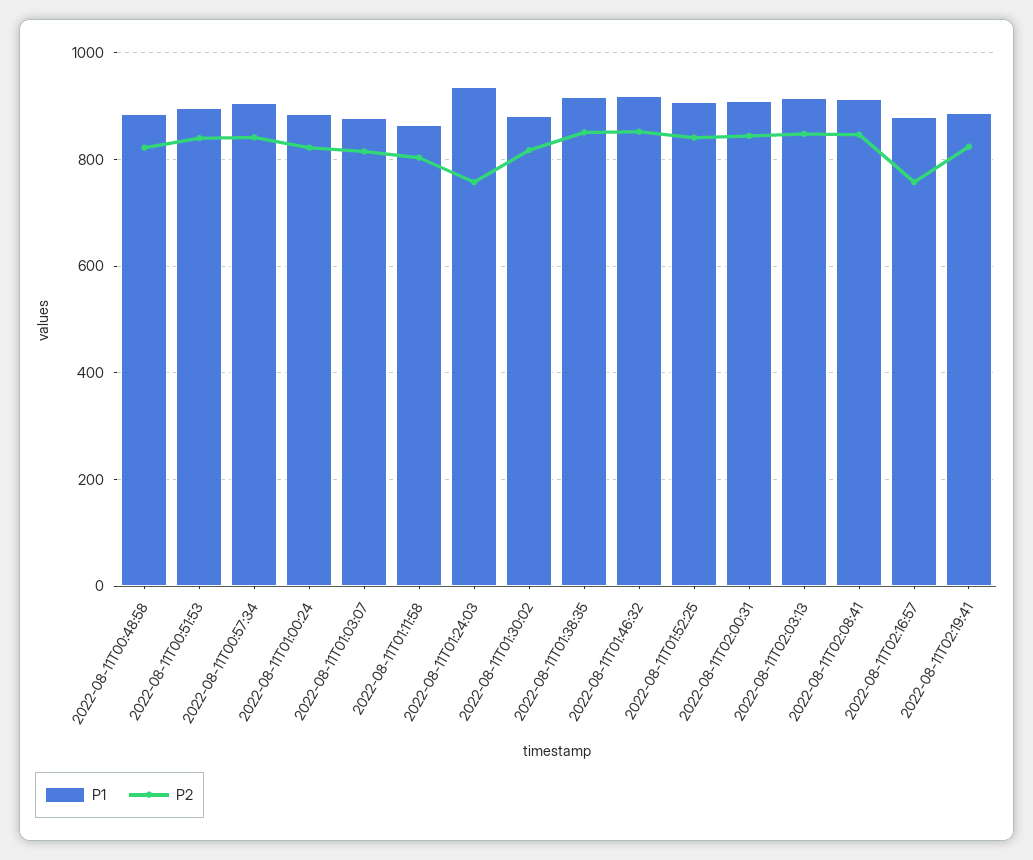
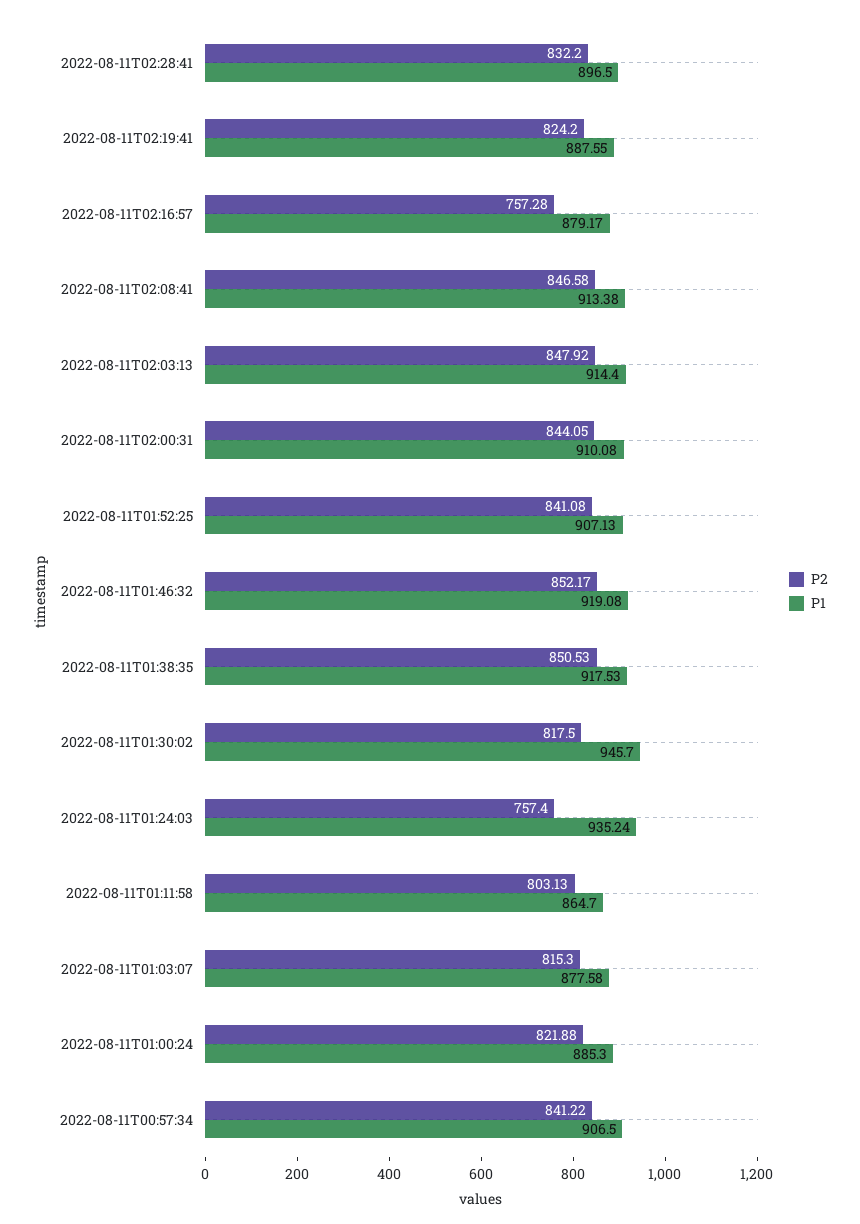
P1, 2022-08-11T00:48:58: 880 -> none
P2, 2022-08-11T00:48:58: 820 -> none
P1, 2022-08-11T00:51:53: 900 -> none
P2, 2022-08-11T00:51:53: 840 -> none
P1, 2022-08-11T01:30:02: 880 -> 945.7
P2, 2022-08-11T02:28:41: none -> 832.2
P1, 2022-08-11T02:28:41: none -> 896.5

